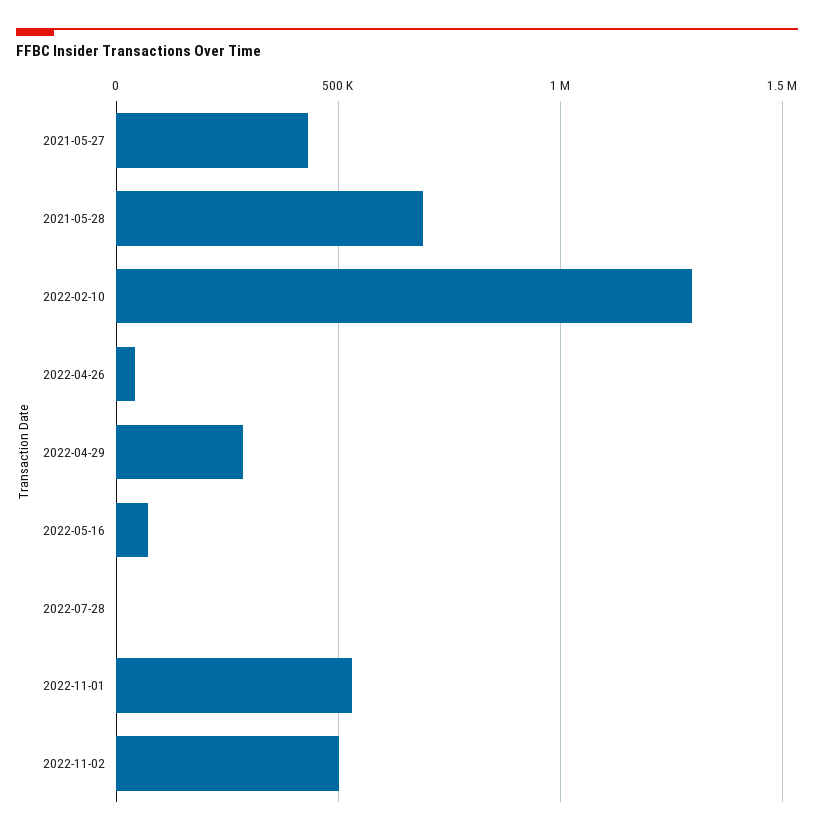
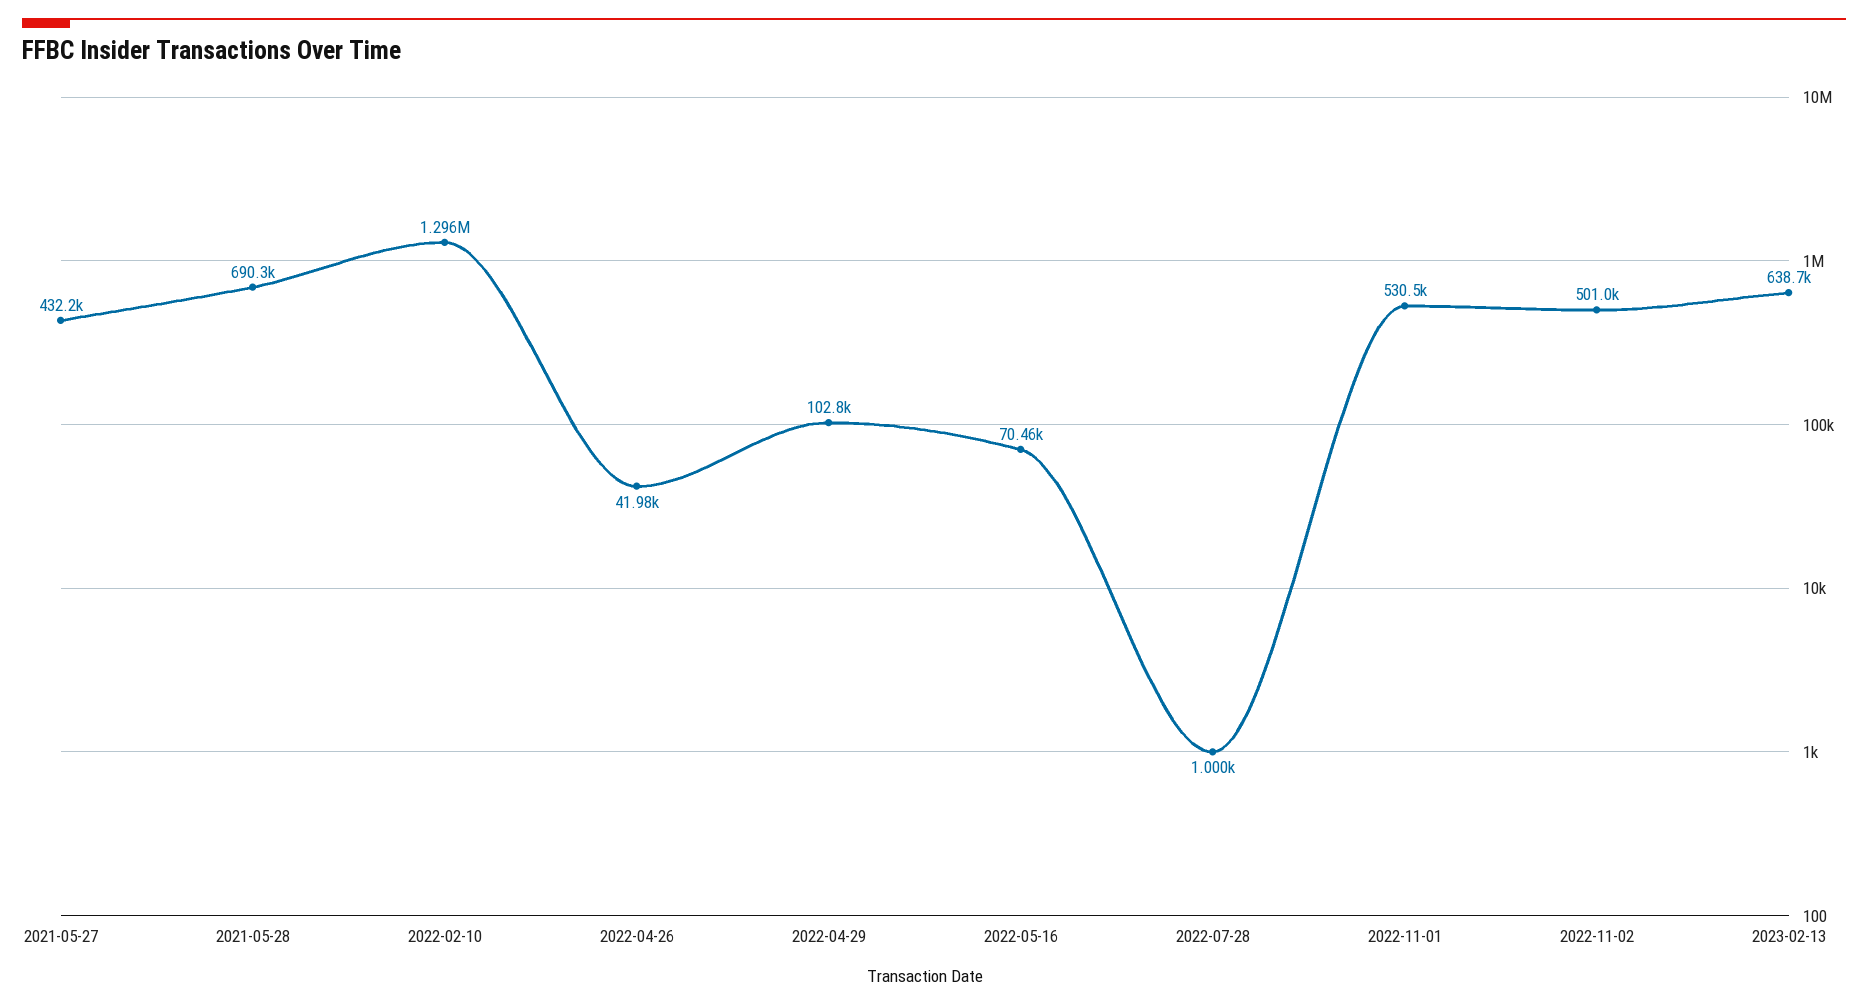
2022-04-29: 300000 -> 102800
2023-02-13: none -> 638700

